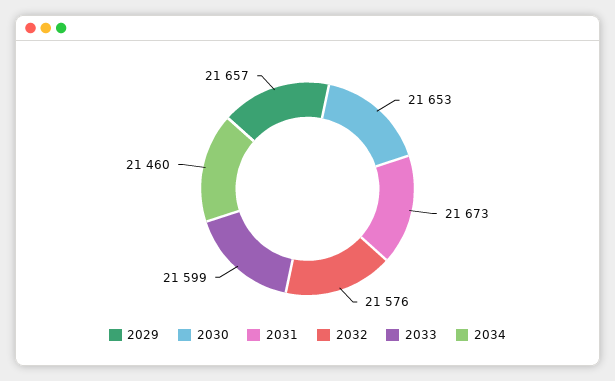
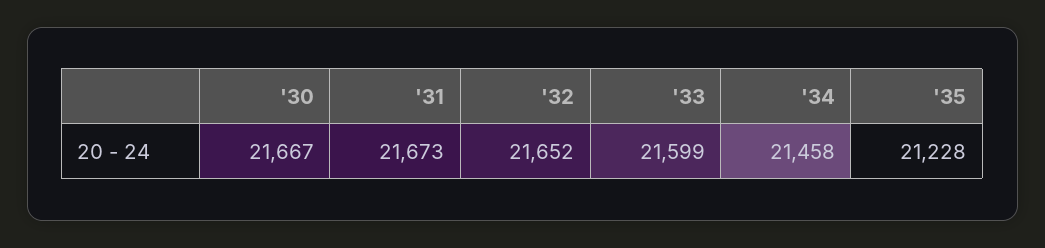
2029: 21657 -> none
2030: 21653 -> 21667
2032: 21576 -> 21652
2034: 21460 -> 21458
'35: none -> 21228

